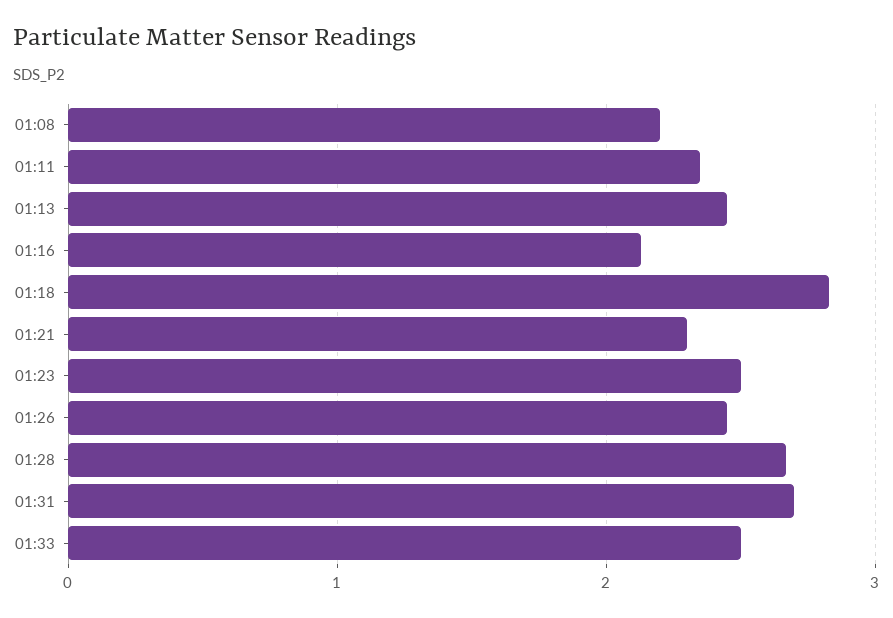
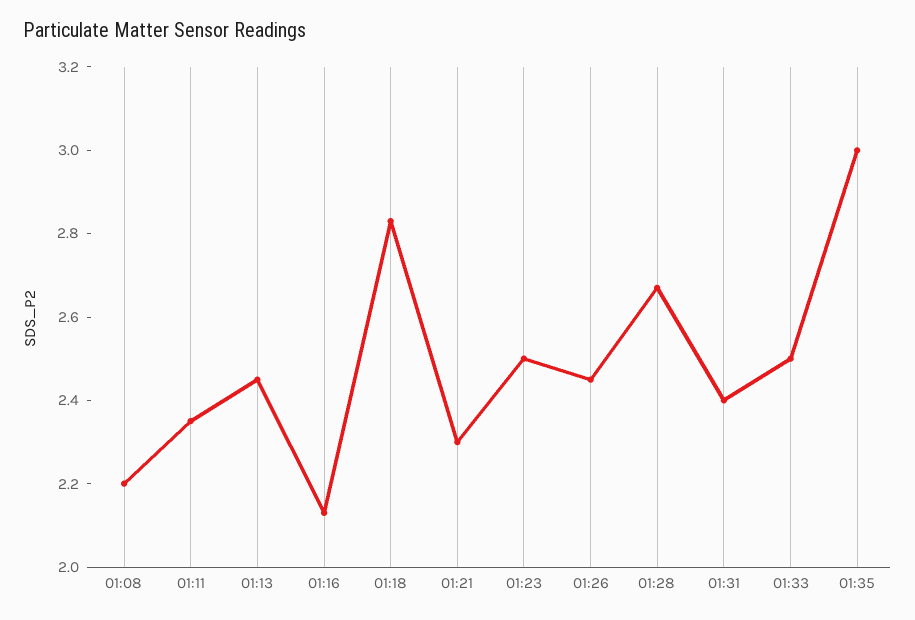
01:31: 2.7 -> 2.4
01:35: none -> 3

